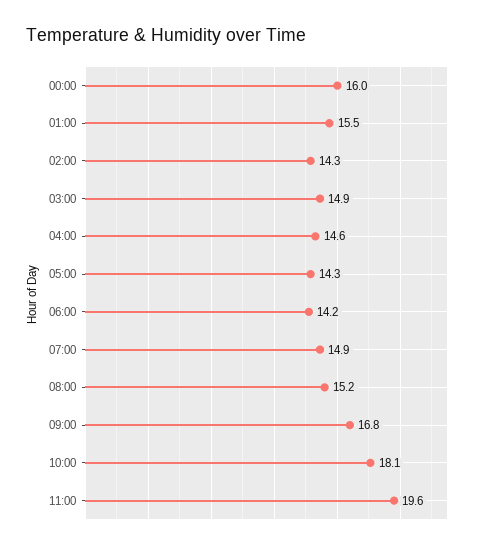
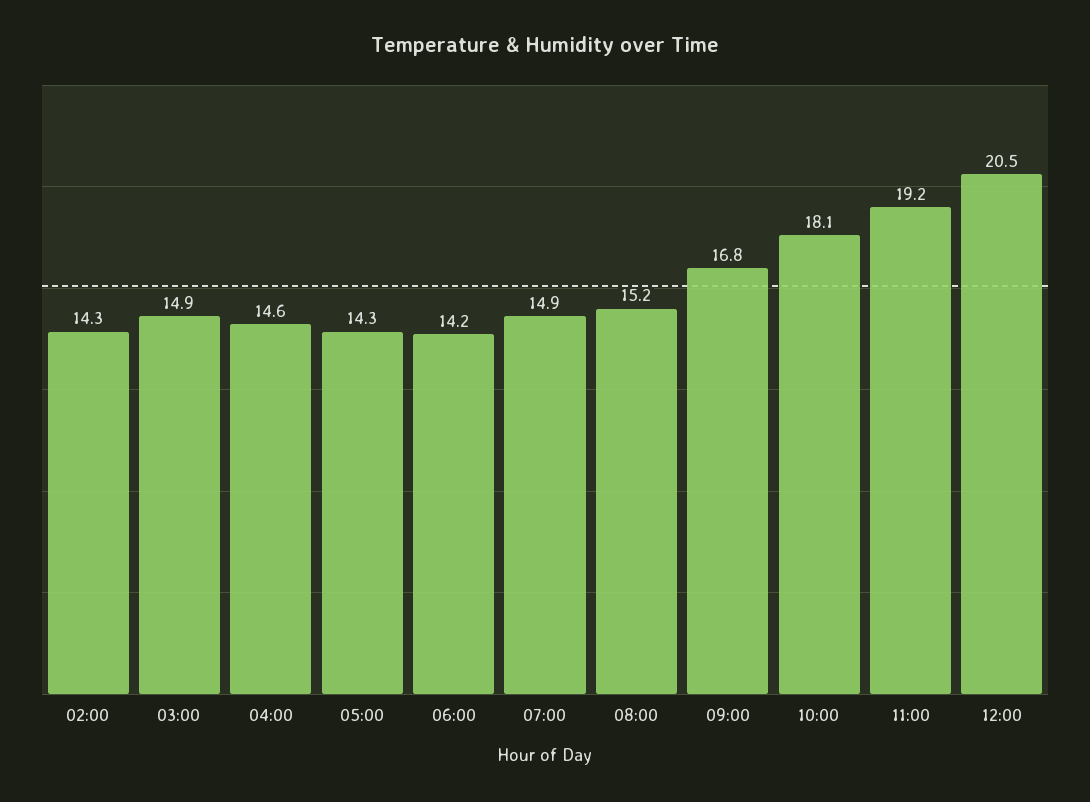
00:00: 16 -> none
01:00: 15.5 -> none
11:00: 19.6 -> 19.2
12:00: none -> 20.5

